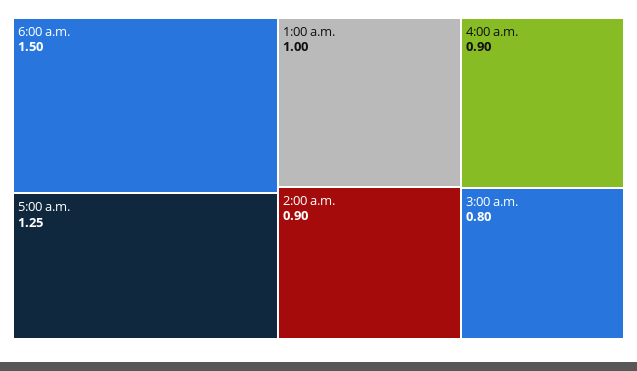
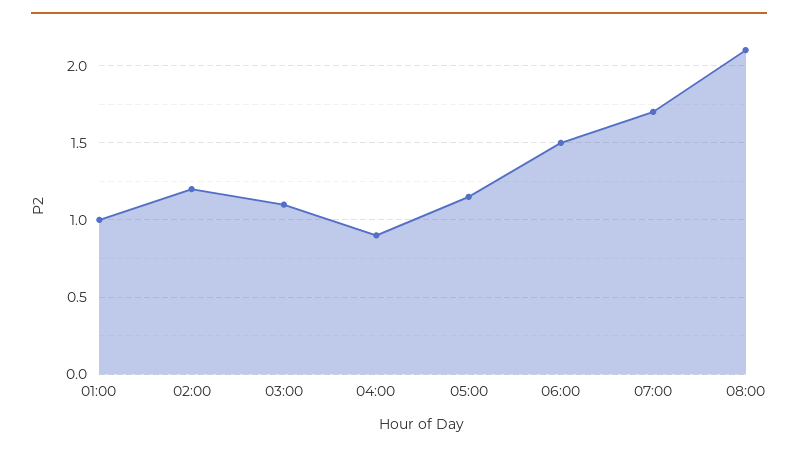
5:00 a.m.: 1.25 -> 1.15
2:00 a.m.: 0.9 -> 1.2
3:00 a.m.: 0.8 -> 1.1
07:00: none -> 1.7
08:00: none -> 2.1

